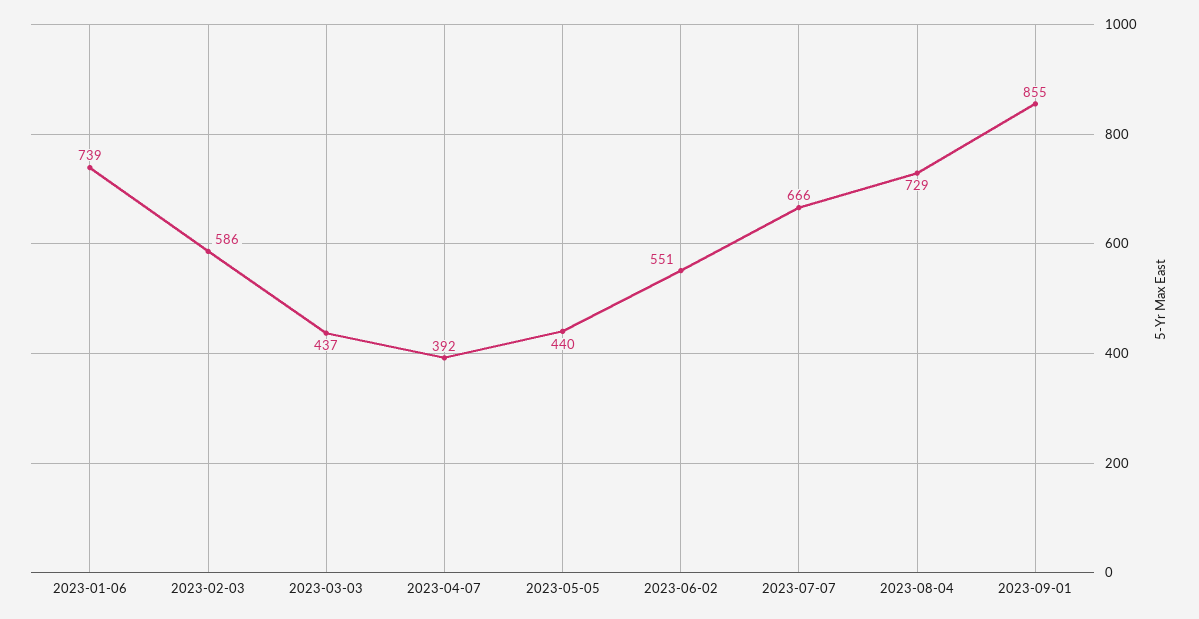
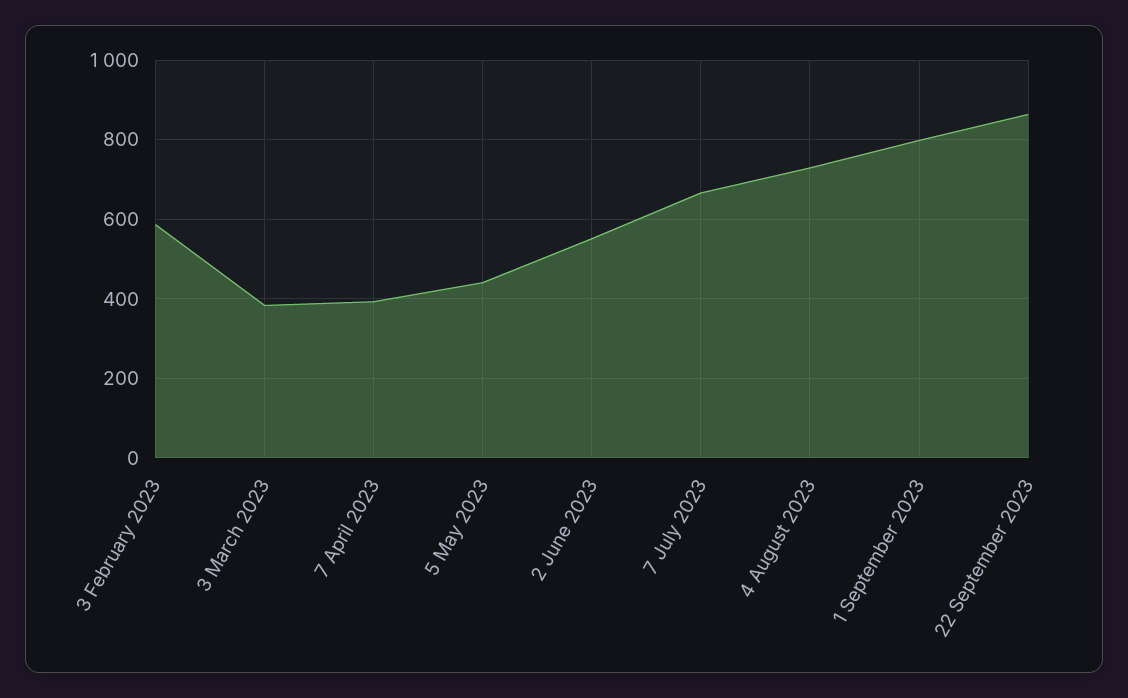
2023-01-06: 739 -> none
2023-03-03: 437 -> 380
2023-09-01: 855 -> 800
22 September 2023: none -> 860

